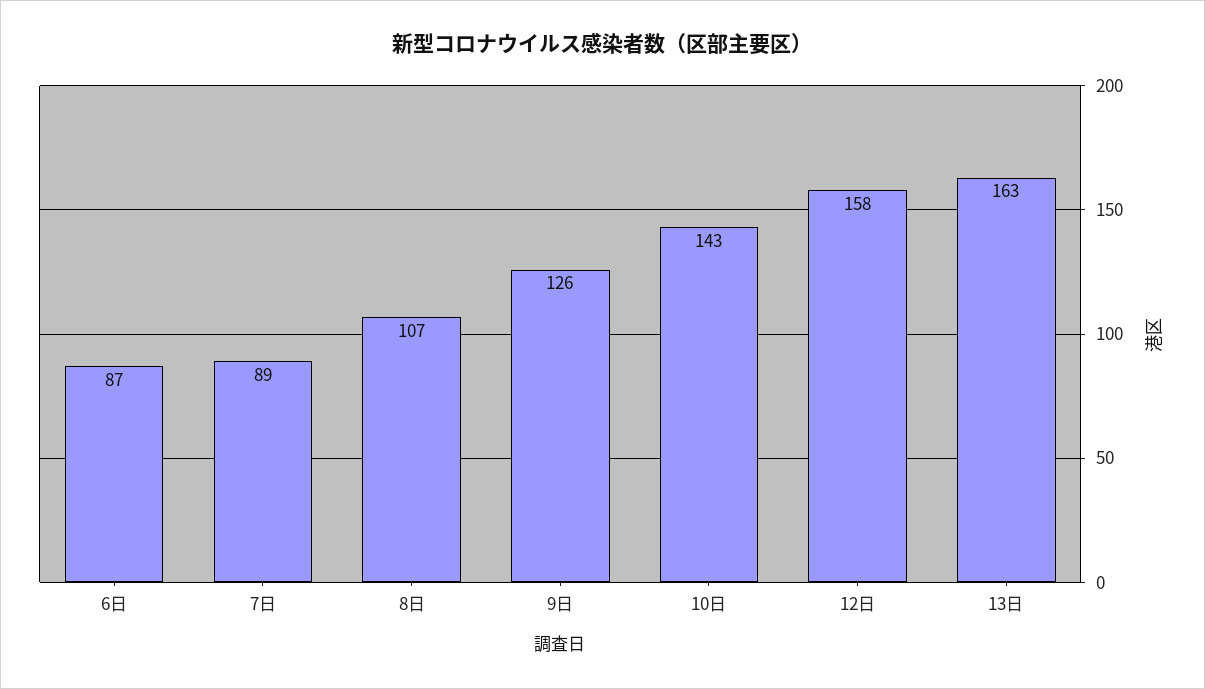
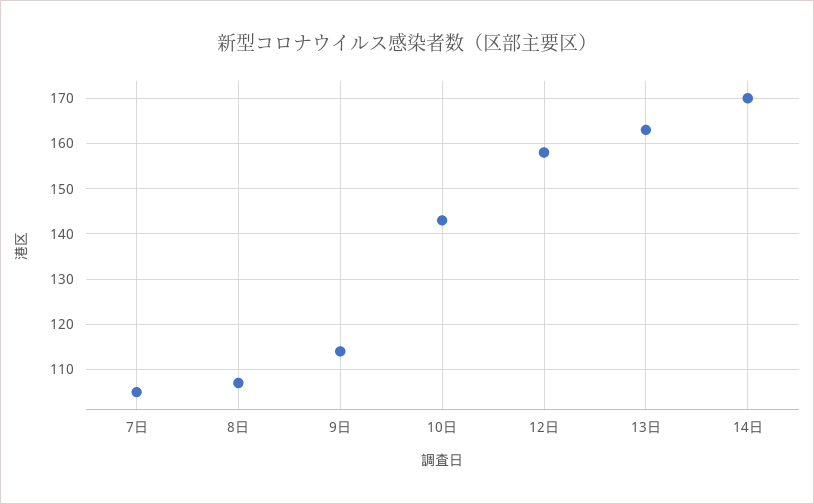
6日: 87 -> none
7日: 89 -> 105
9日: 126 -> 115
14日: none -> 170

